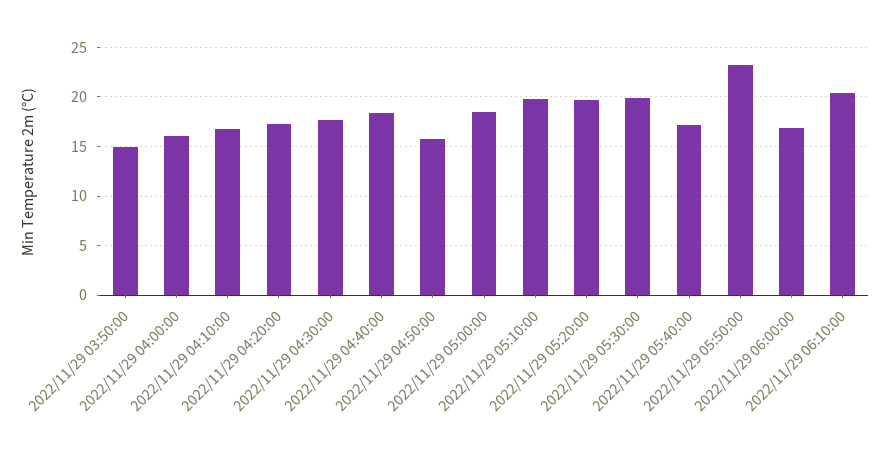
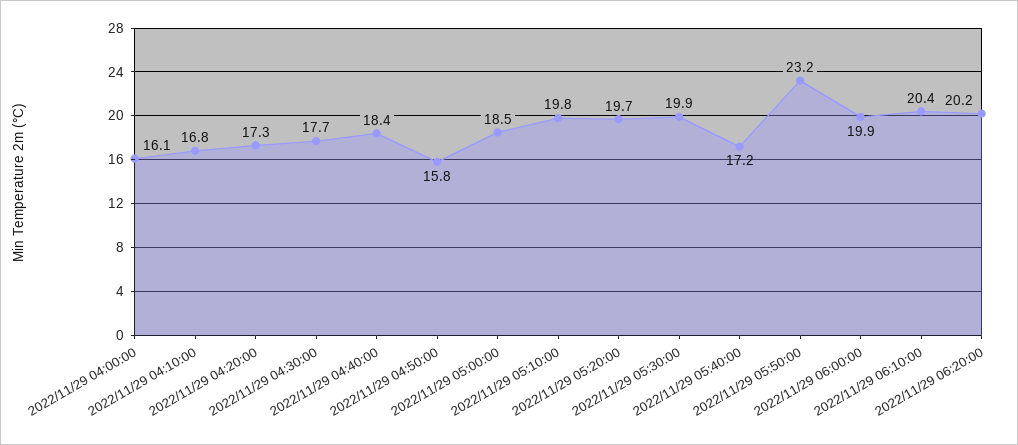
2022/11/29 03:50:00: 15 -> none
2022/11/29 06:00:00: 17 -> 19.9
2022/11/29 06:20:00: none -> 20.2

